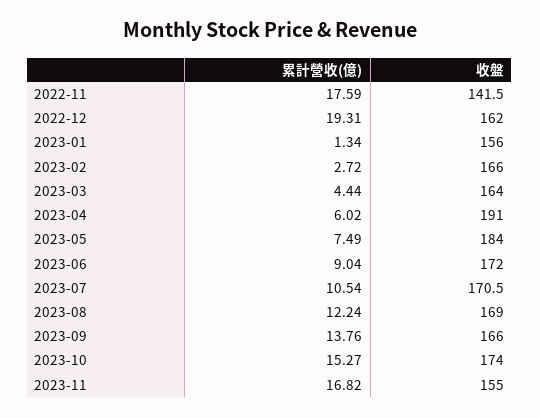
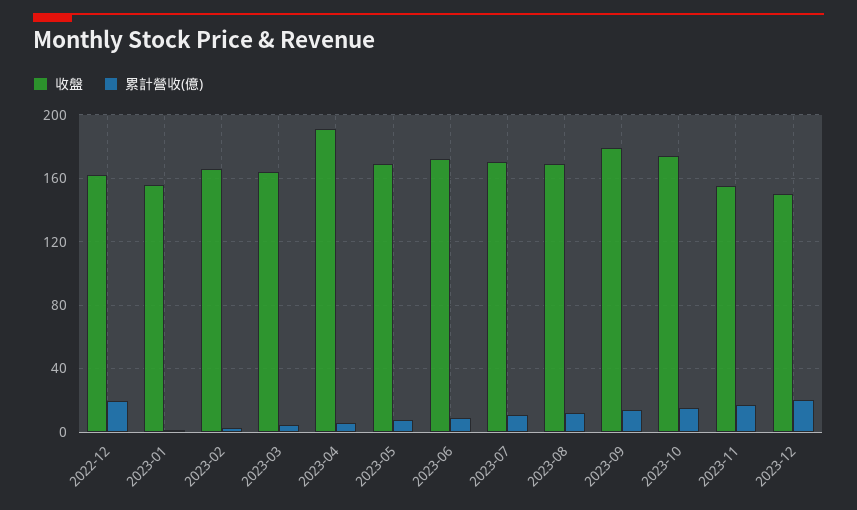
累計營收(億), 2022-11: 17.59 -> none
收盤, 2022-11: 141.5 -> none
收盤, 2023-05: 184 -> 170
收盤, 2023-09: 166 -> 180
收盤, 2023-12: none -> 150
累計營收(億), 2023-12: none -> 20

